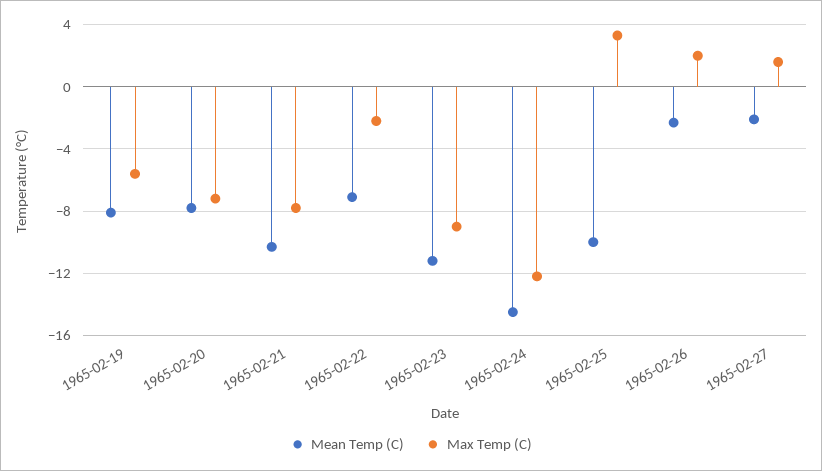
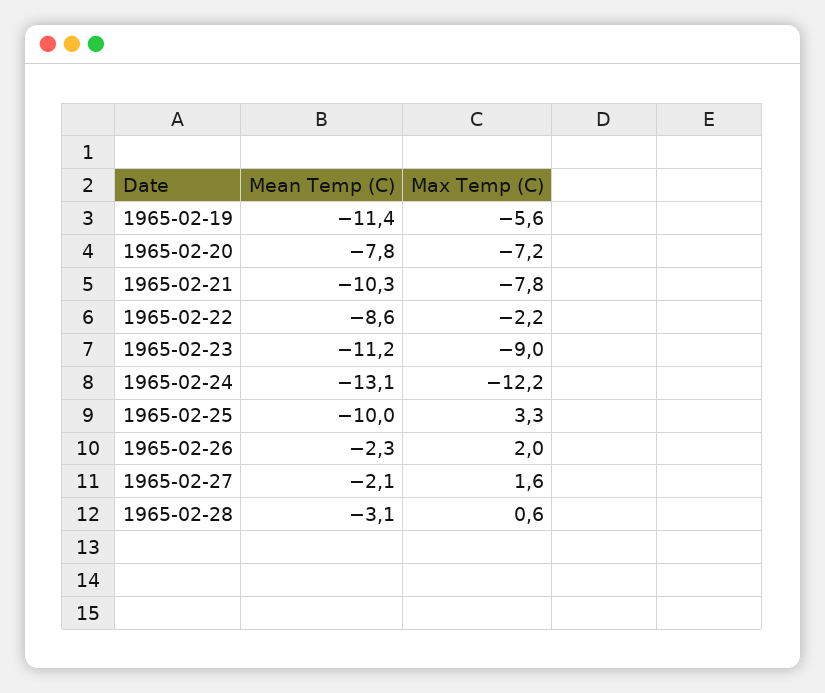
Mean Temp (C), 1965-02-19: -8 -> -11.4
Mean Temp (C), 1965-02-22: -7 -> -8.6
Mean Temp (C), 1965-02-24: -14.5 -> -13.1
Mean Temp (C), 1965-02-28: none -> -3.1
Max Temp (C), 1965-02-28: none -> 0.6

